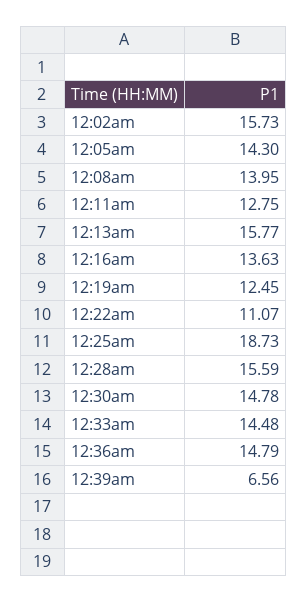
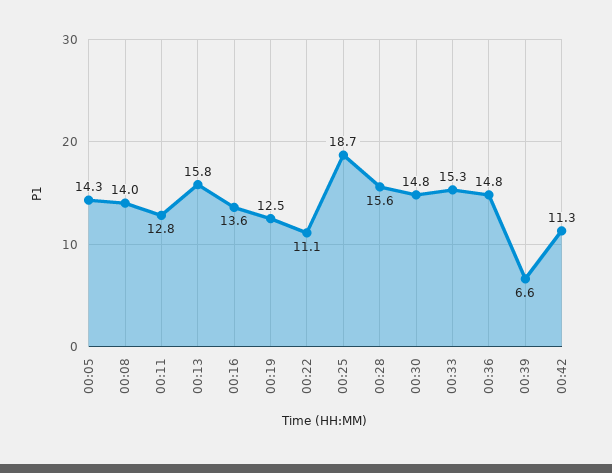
12:02am: 15.73 -> none
12:33am: 14.48 -> 15.3
00:42: none -> 11.3

